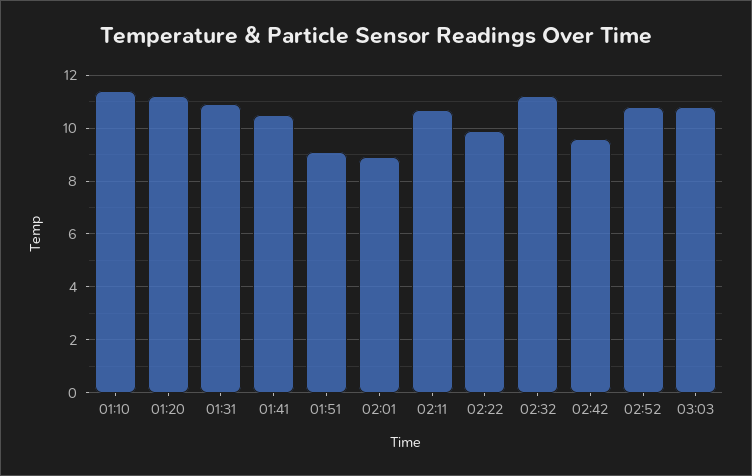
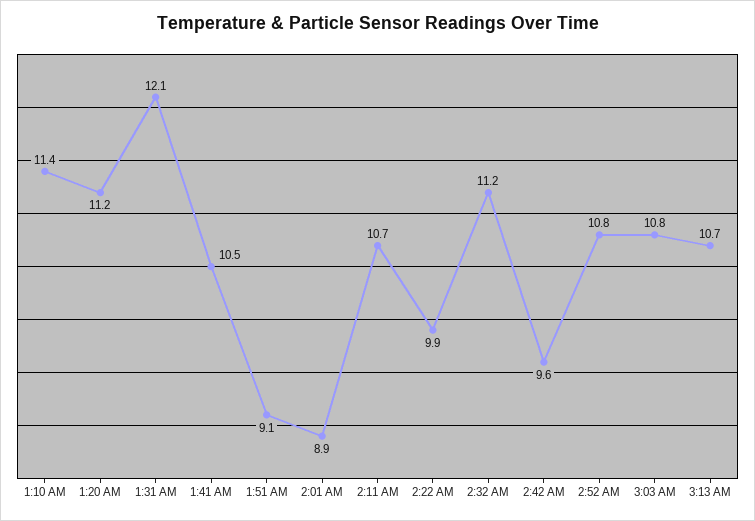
01:31: 11 -> 12.1
3:13 AM: none -> 10.7

